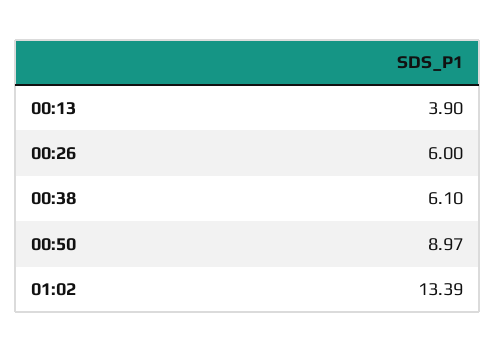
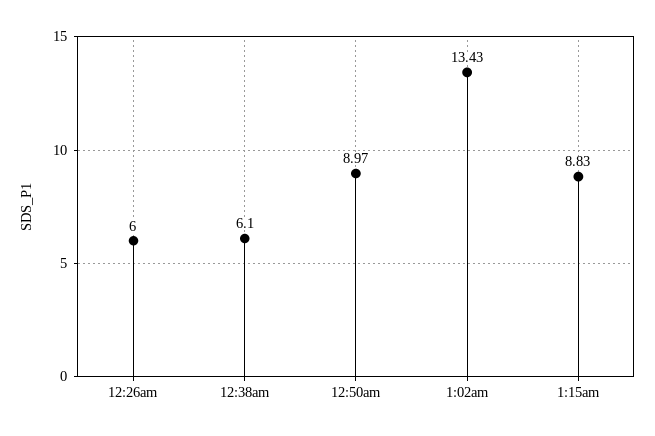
00:13: 3.9 -> none
01:02: 13.39 -> 13.43
1:15am: none -> 8.83

